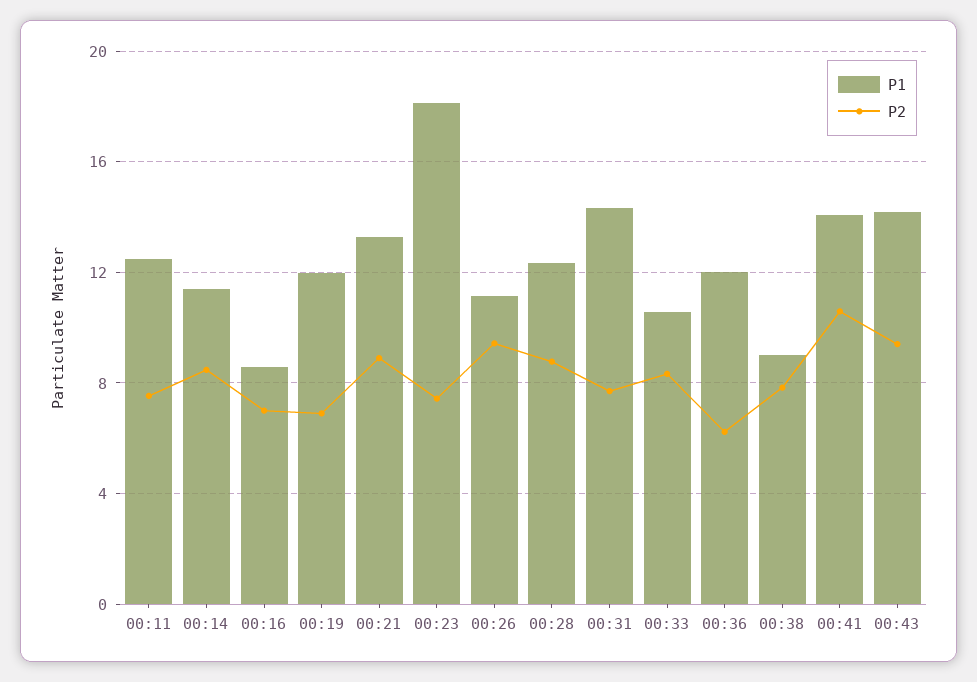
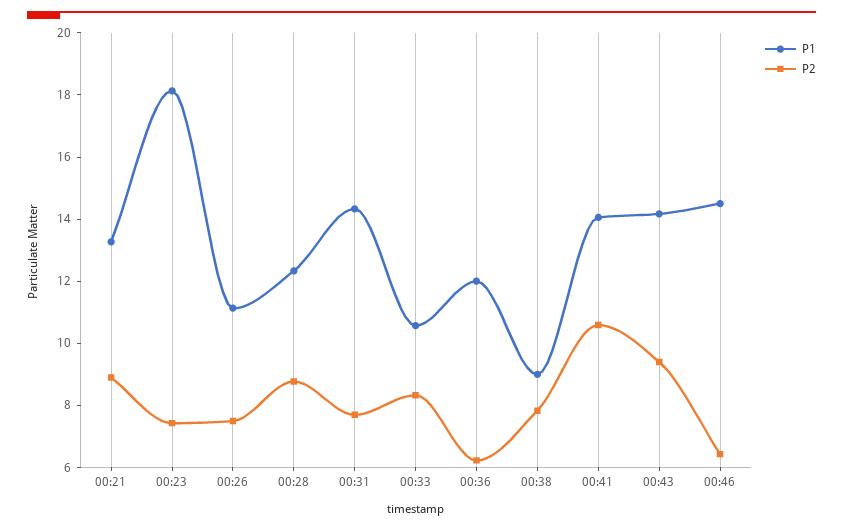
P1, 00:11: 12.5 -> none
P2, 00:11: 7.5 -> none
P1, 00:14: 11.5 -> none
P2, 00:14: 8.5 -> none
P1, 00:16: 8.5 -> none
P2, 00:16: 7 -> none
P1, 00:19: 12 -> none
P2, 00:19: 7 -> none
P2, 00:26: 9.5 -> 7.5
P1, 00:46: none -> 14.5
P2, 00:46: none -> 6.5

